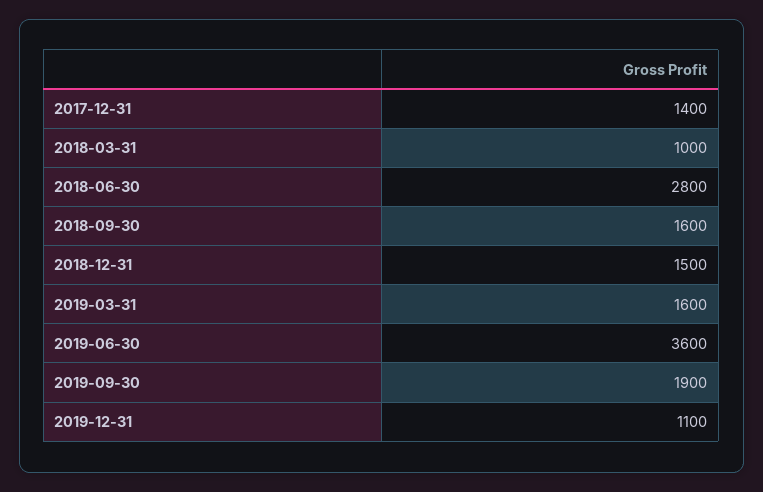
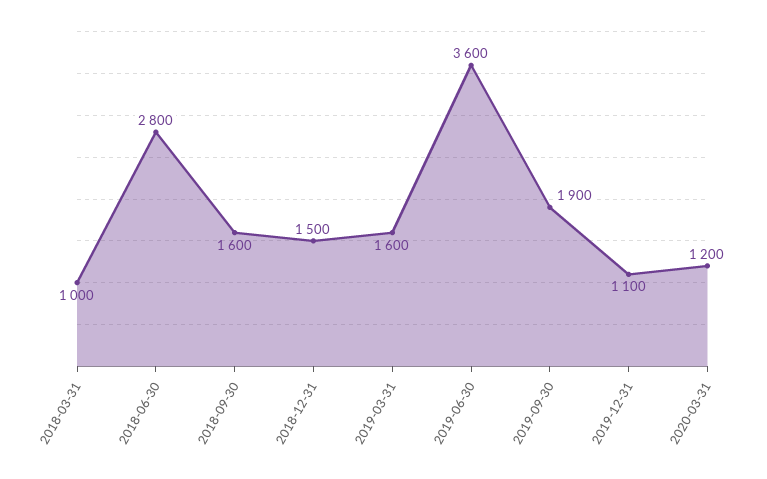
2017-12-31: 1400 -> none
2020-03-31: none -> 1200

